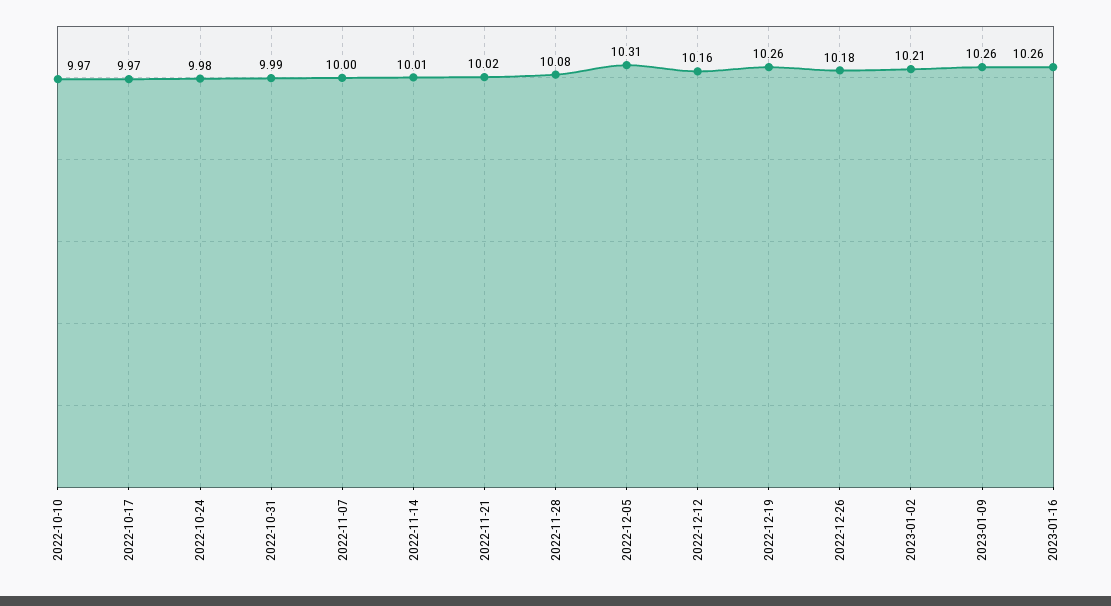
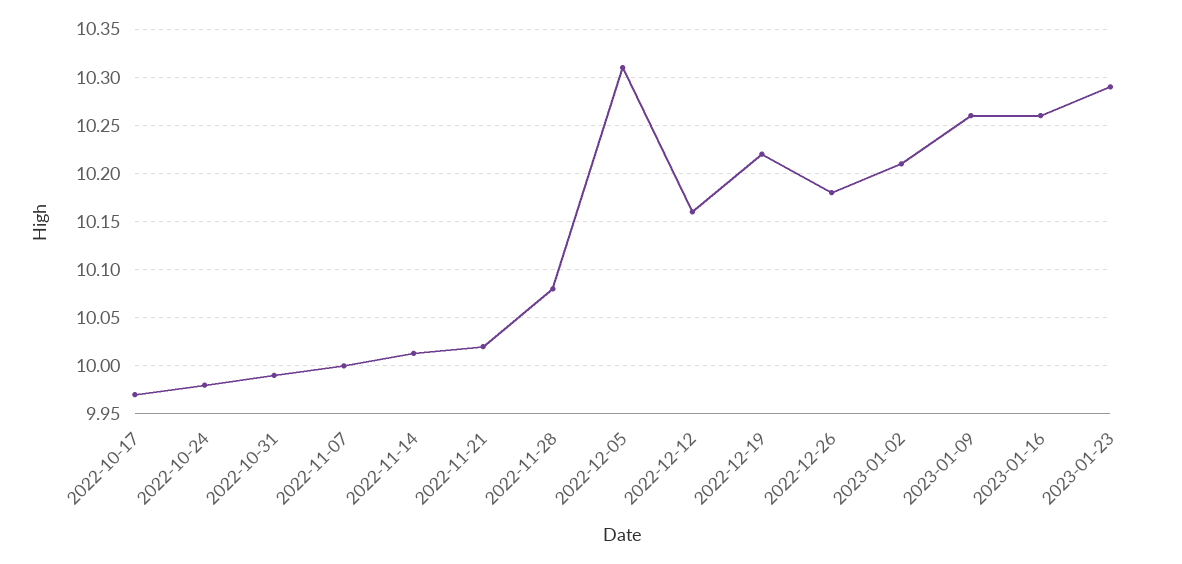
2022-10-10: 9.97 -> none
2022-12-19: 10.26 -> 10.22
2023-01-23: none -> 10.29

